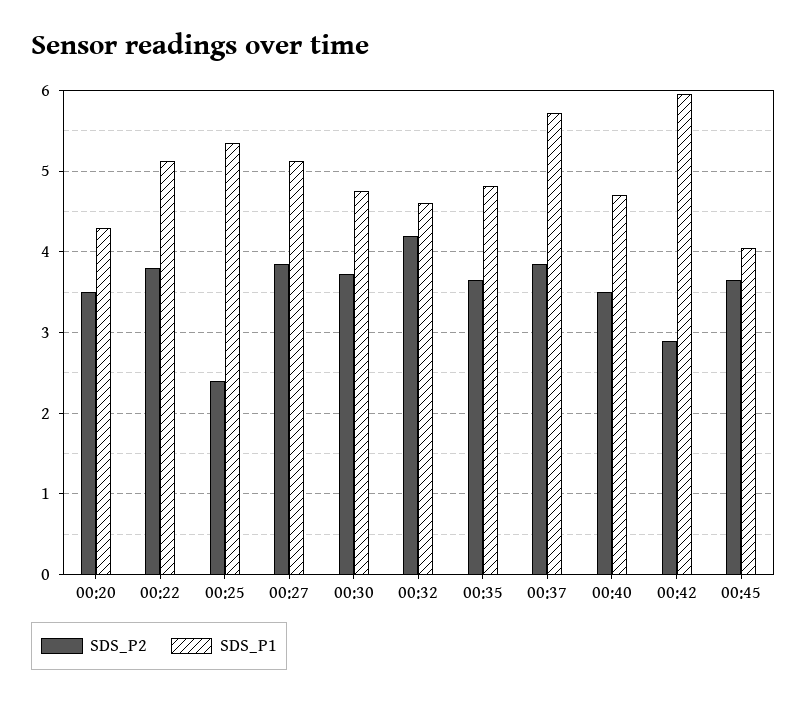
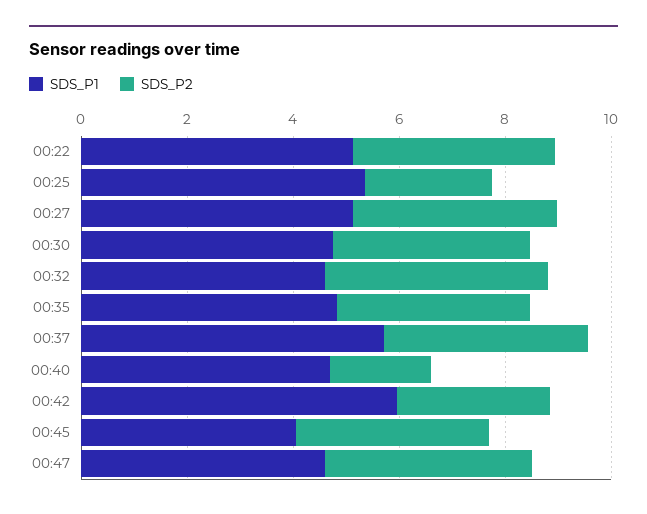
SDS_P2, 00:20: 3.5 -> none
SDS_P1, 00:20: 4.3 -> none
SDS_P2, 00:40: 3.5 -> 2
SDS_P1, 00:47: none -> 4.5
SDS_P2, 00:47: none -> 4

